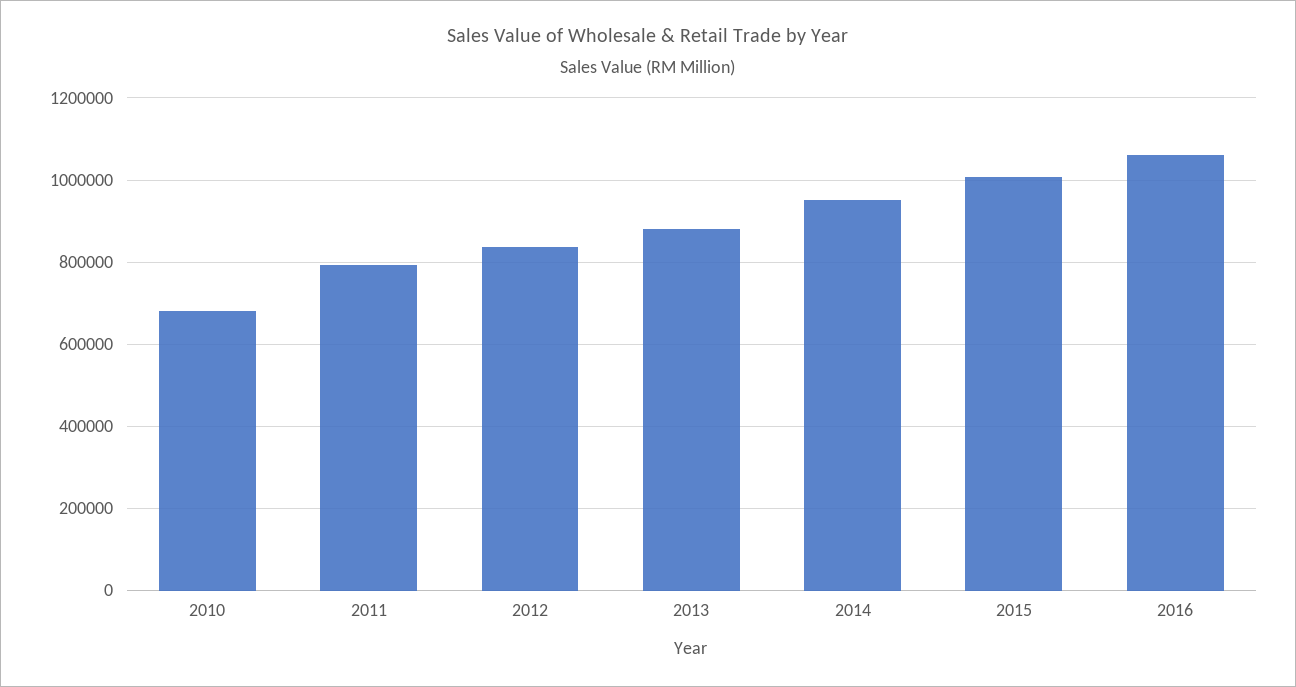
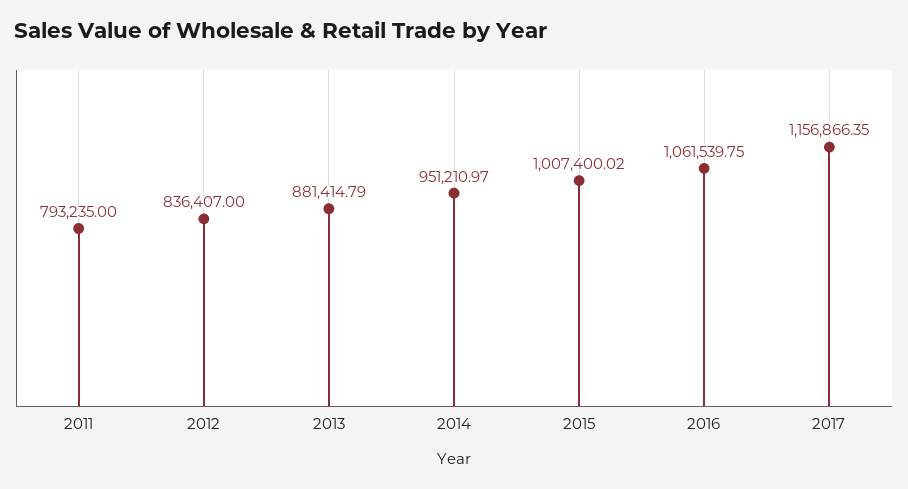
2010: 680000 -> none
2017: none -> 1156866.35

